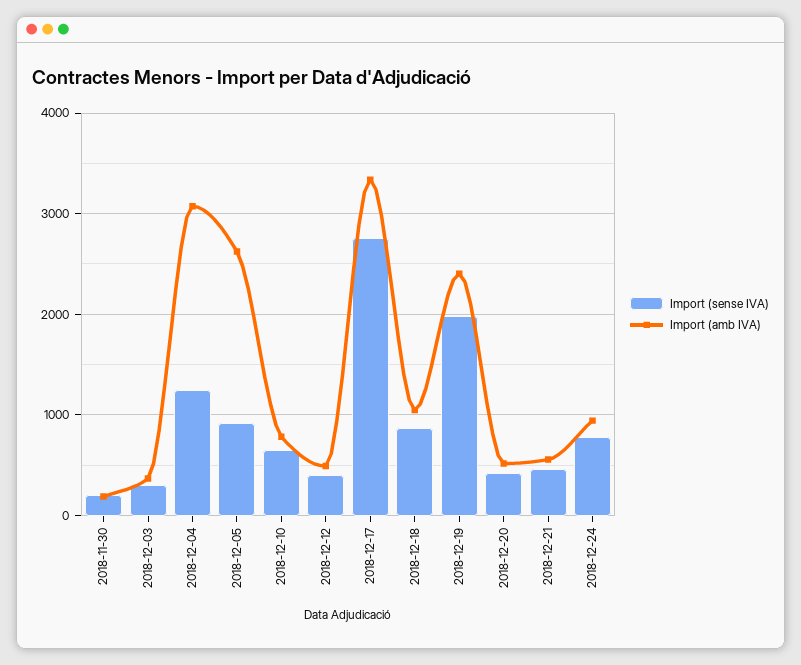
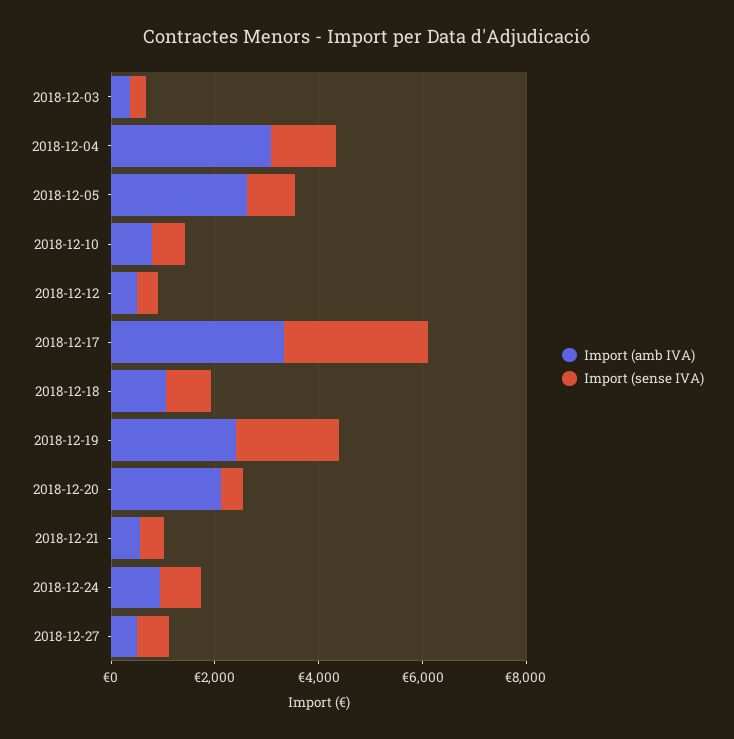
Import (sense IVA), 2018-11-30: 200 -> none
Import (amb IVA), 2018-11-30: 200 -> none
Import (amb IVA), 2018-12-20: 500 -> 2000
Import (amb IVA), 2018-12-27: none -> 500
Import (sense IVA), 2018-12-27: none -> 500

